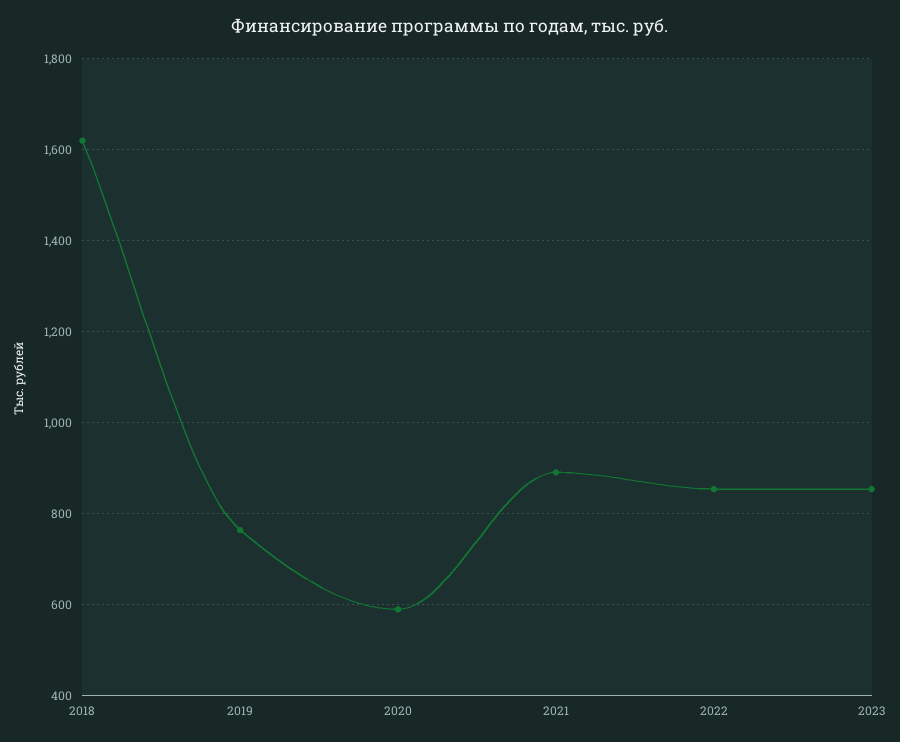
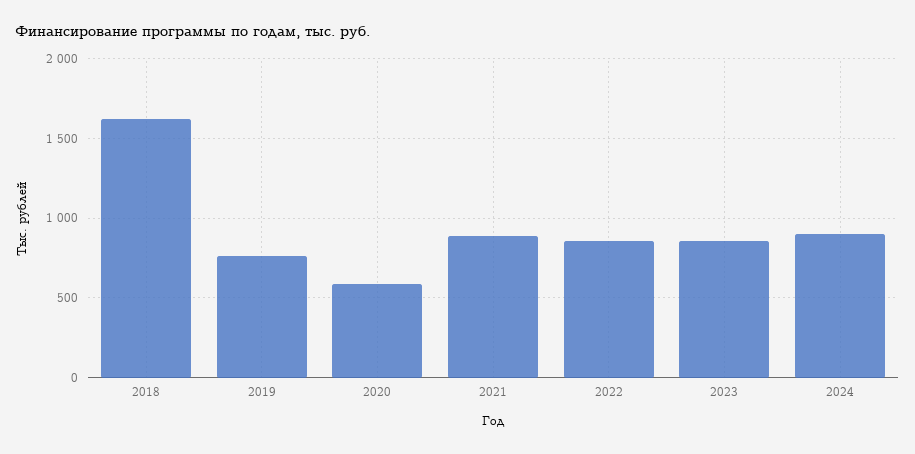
2024: none -> 900

